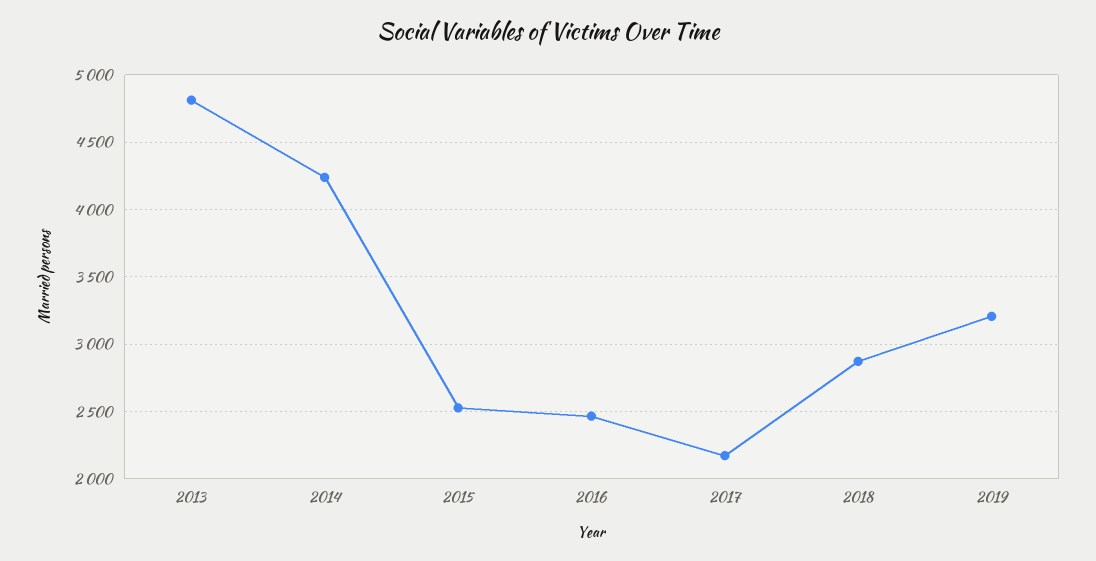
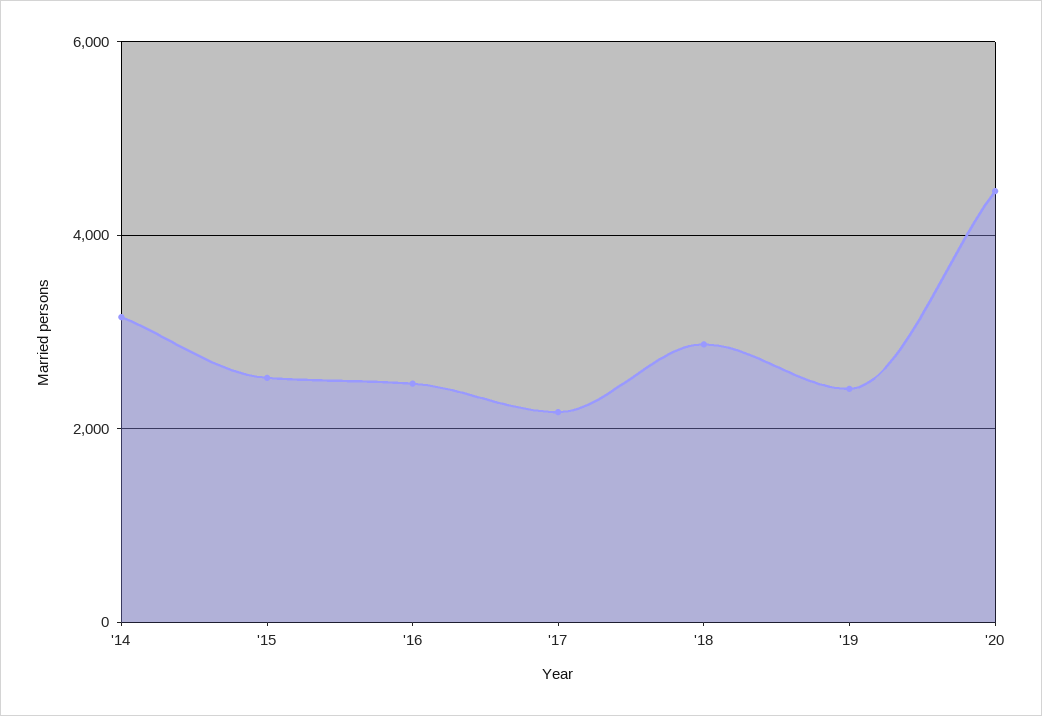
2013: 4800 -> none
2014: 4250 -> 3200
2019: 3200 -> 2400
'20: none -> 4400

